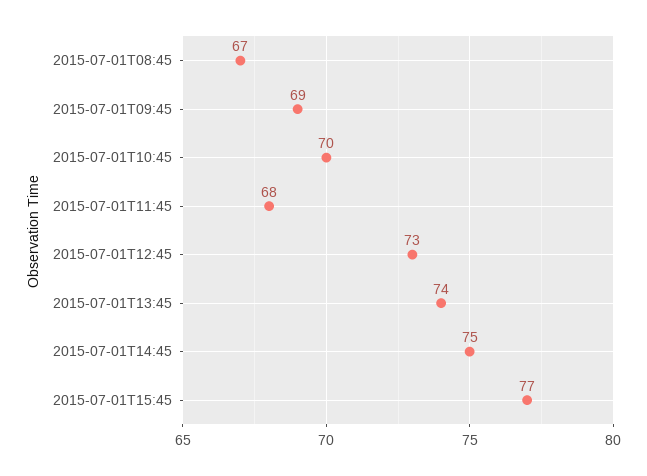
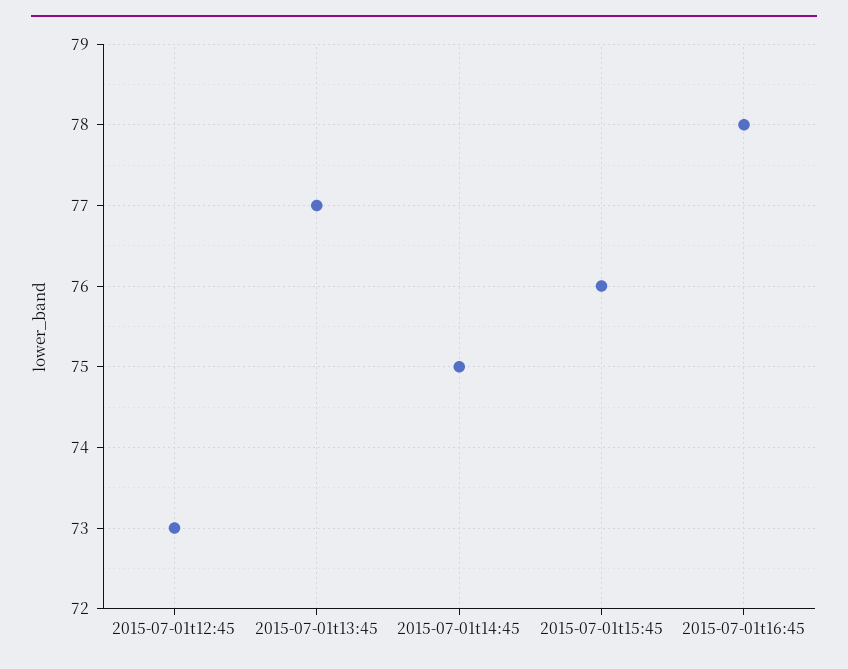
2015-07-01T08:45: 67 -> none
2015-07-01T09:45: 69 -> none
2015-07-01T10:45: 70 -> none
2015-07-01T11:45: 68 -> none
2015-07-01T13:45: 74 -> 77
2015-07-01T15:45: 77 -> 76
2015-07-01t16:45: none -> 78

